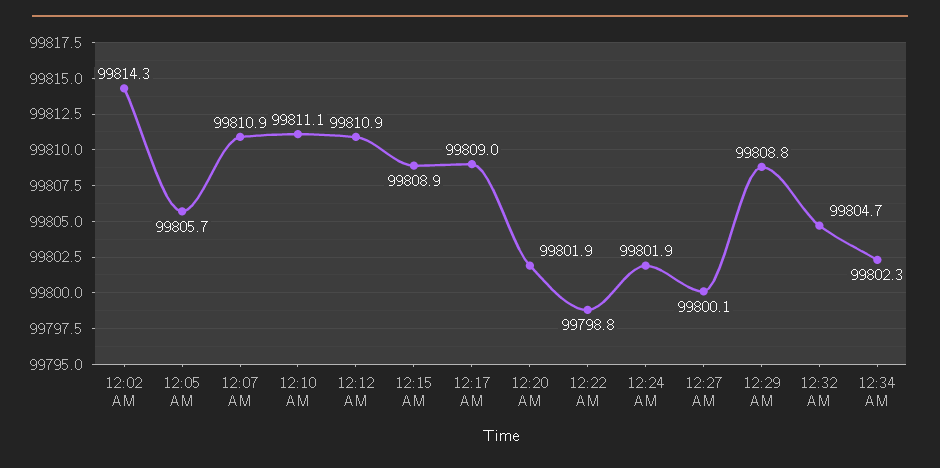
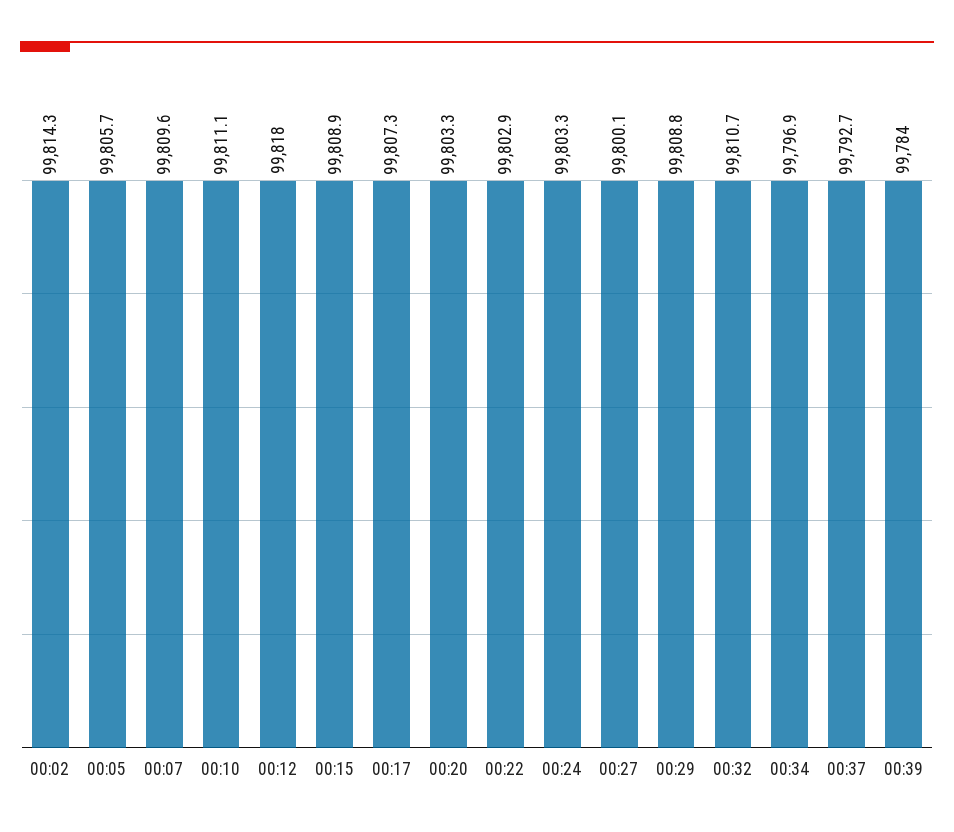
12:07 AM: 99810.9 -> 99809.6
12:12 AM: 99810.9 -> 99818
12:17 AM: 99809 -> 99807.3
12:20 AM: 99801.9 -> 99803.3
12:22 AM: 99798.8 -> 99802.9
12:24 AM: 99801.9 -> 99803.3
12:32 AM: 99804.7 -> 99810.7
12:34 AM: 99802.3 -> 99796.9
00:37: none -> 99792.7
00:39: none -> 99784

